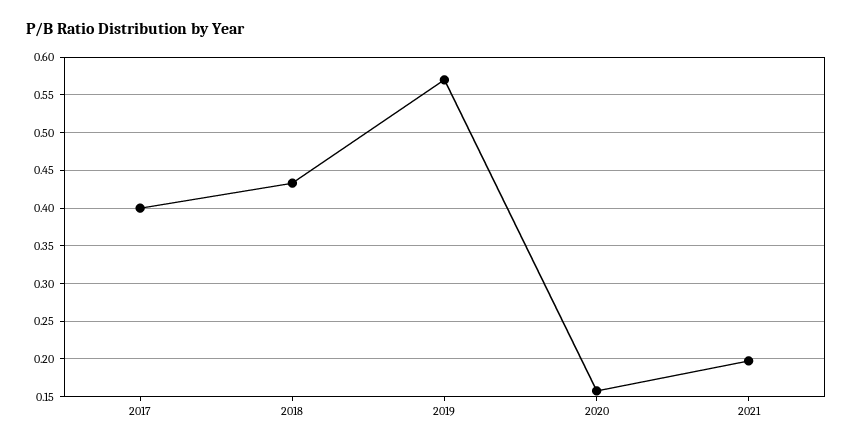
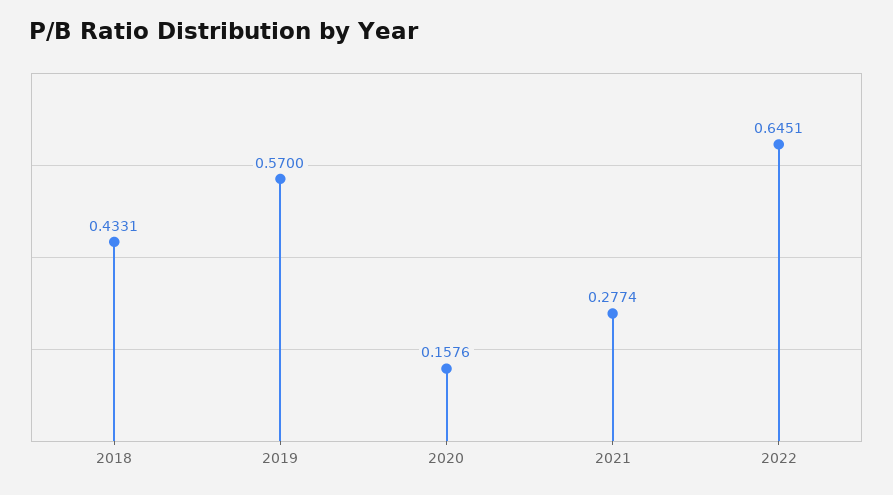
2017: 0.4 -> none
2021: 0.2 -> 0.2774
2022: none -> 0.6451

